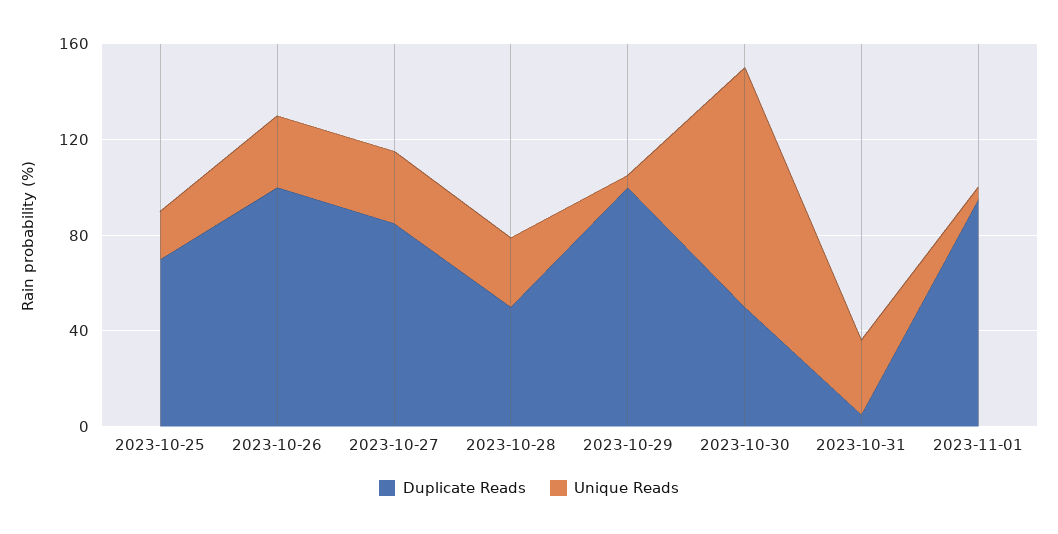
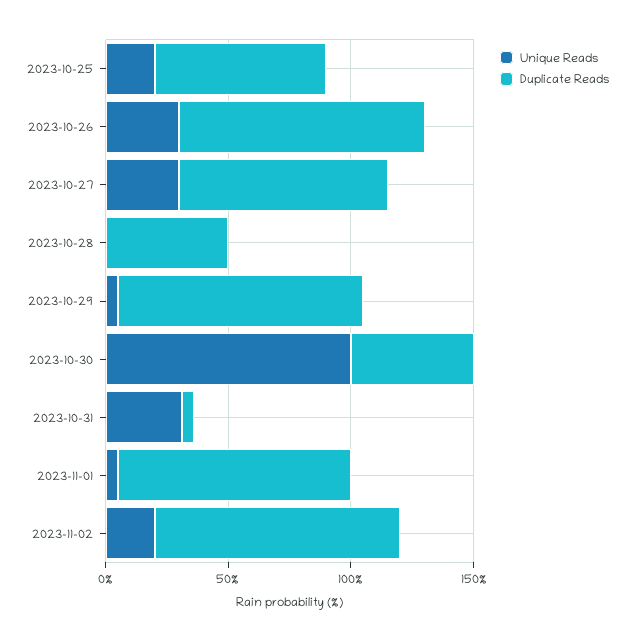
Unique Reads, 2023-10-28: 30 -> 0
Unique Reads, 2023-11-02: none -> 20
Duplicate Reads, 2023-11-02: none -> 100

